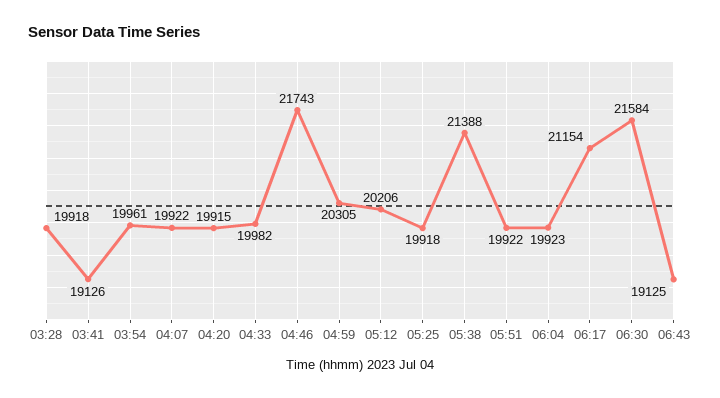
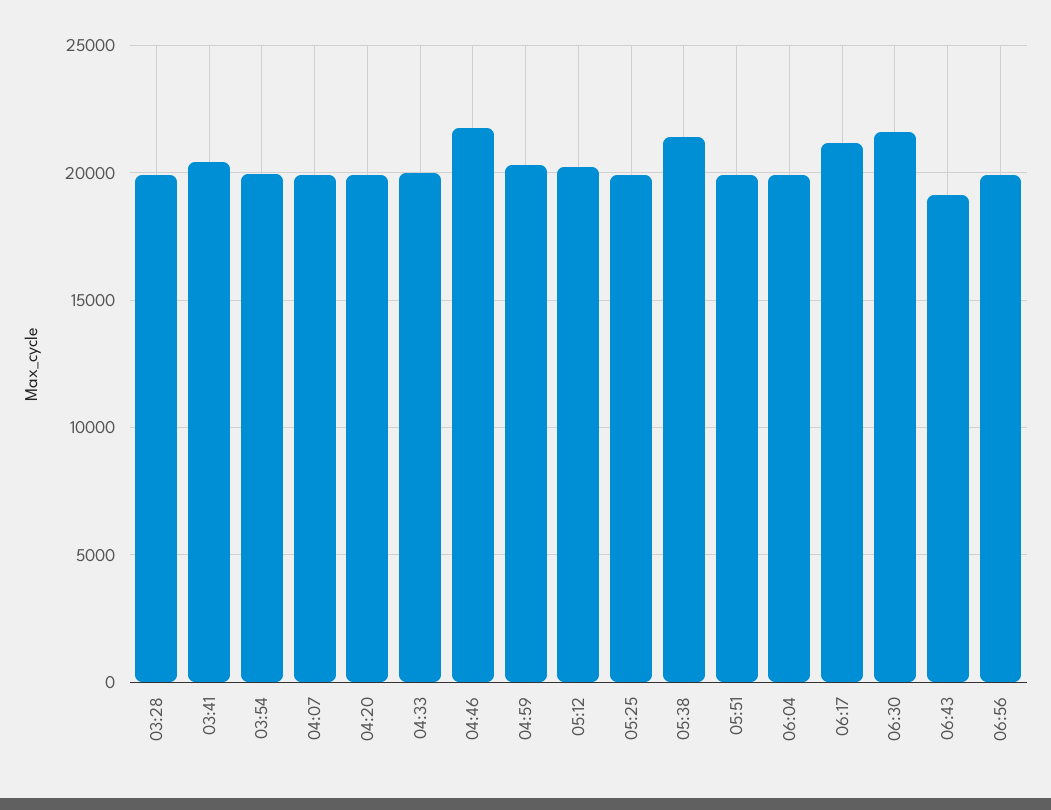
03:41: 19126 -> 20500
06:56: none -> 20000

